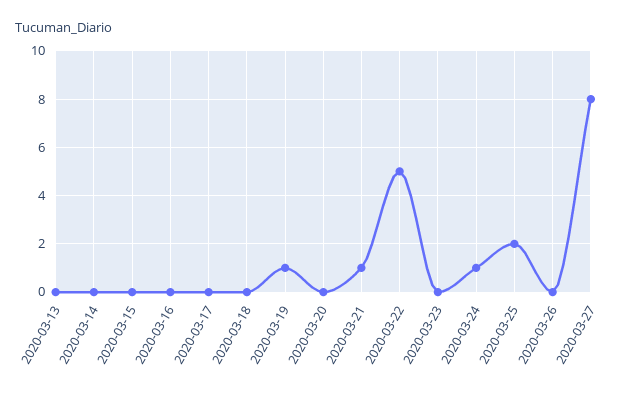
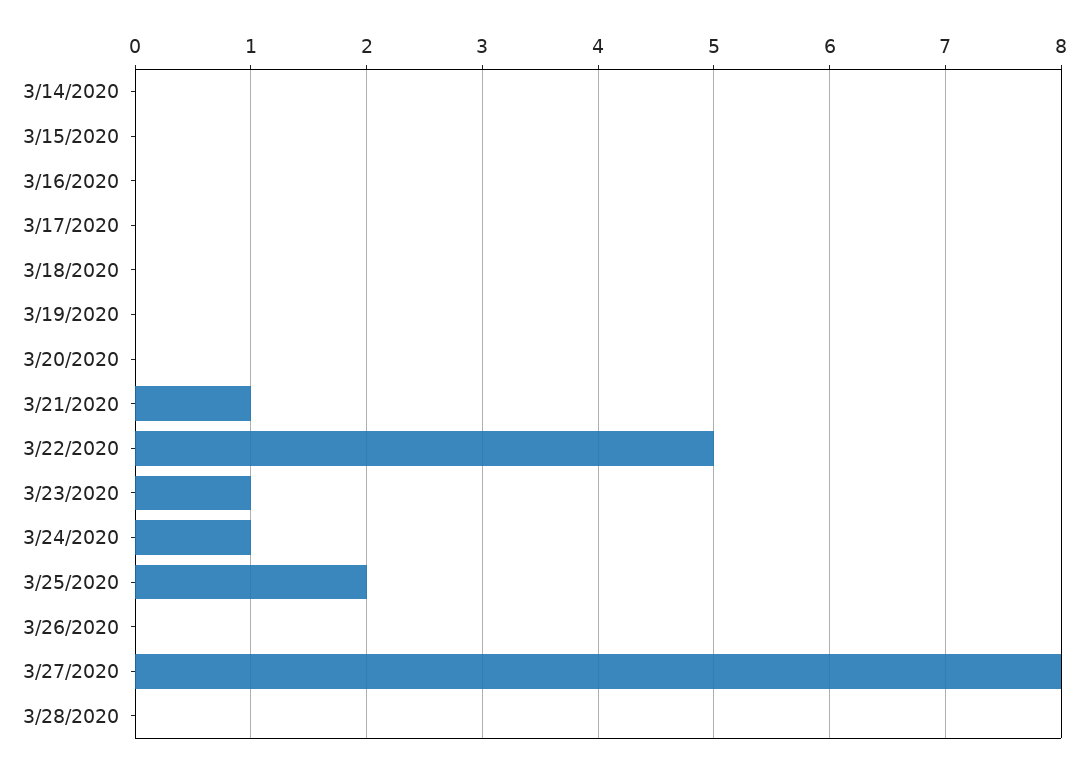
2020-03-13: 0 -> none
2020-03-19: 1 -> 0
2020-03-23: 0 -> 1
3/28/2020: none -> 0

